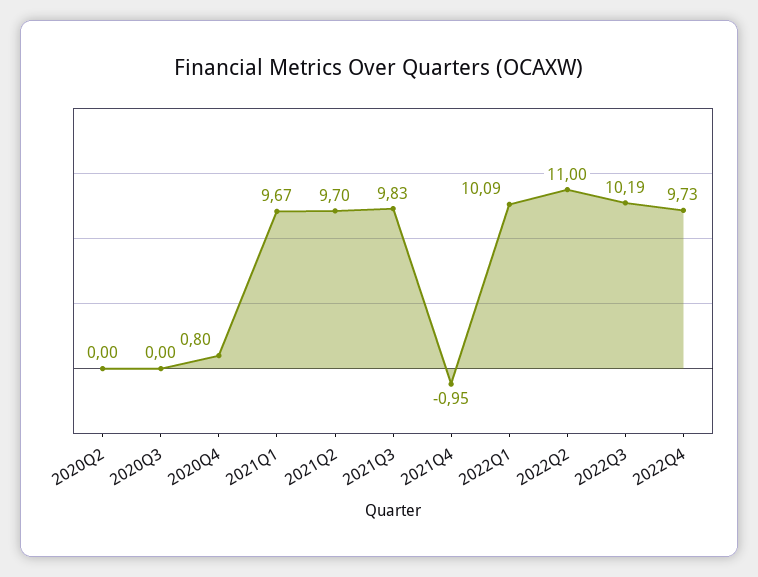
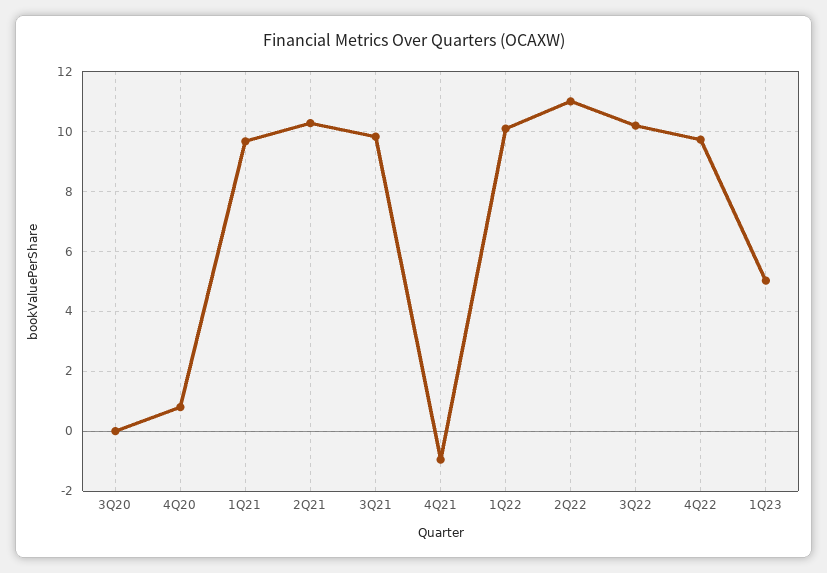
2020Q2: 0 -> none
2021Q2: 9.7 -> 10.25
1Q23: none -> 5

